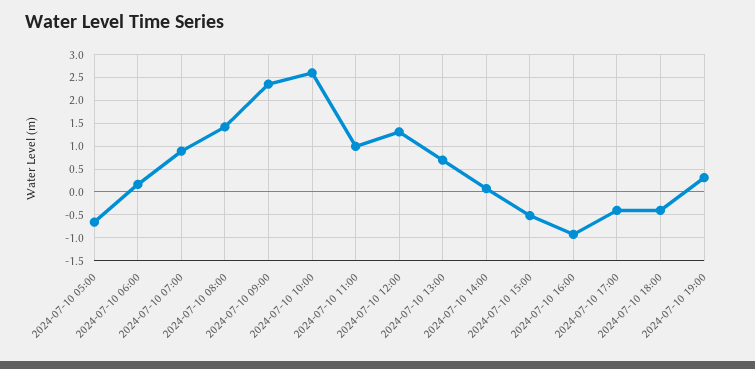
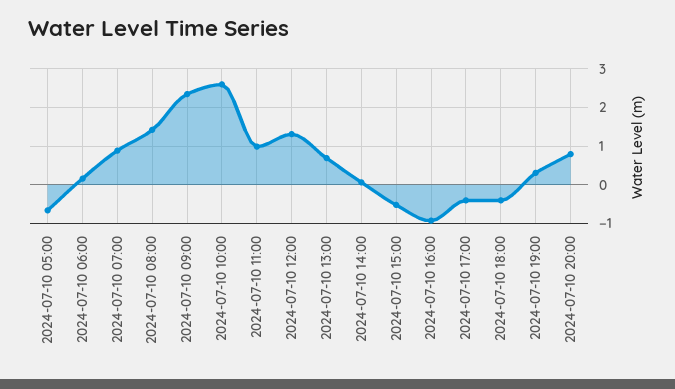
2024-07-10 20:00: none -> 0.8

